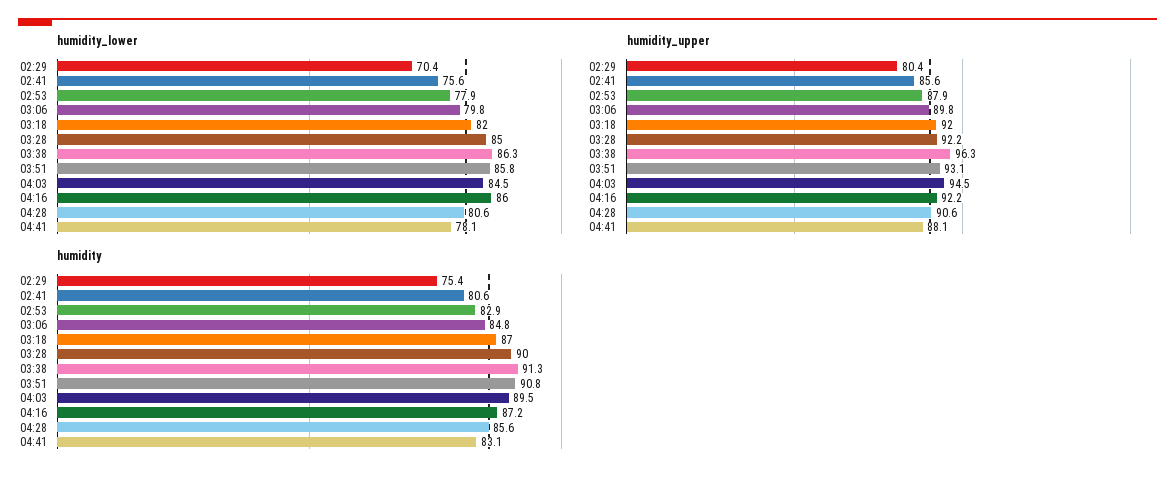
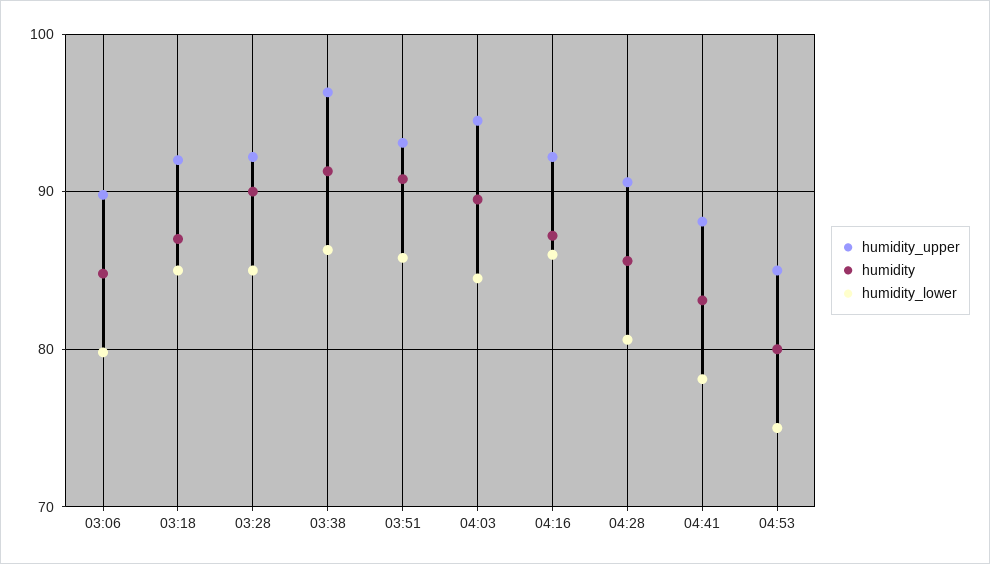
humidity_lower, 02:29: 70.4 -> none
humidity_lower, 02:41: 75.6 -> none
humidity_lower, 02:53: 77.9 -> none
humidity_lower, 03:18: 82 -> 85
humidity_upper, 02:29: 80.4 -> none
humidity_upper, 02:41: 85.6 -> none
humidity_upper, 02:53: 87.9 -> none
humidity, 02:29: 75.4 -> none
humidity, 02:41: 80.6 -> none
humidity, 02:53: 82.9 -> none
humidity_upper, 04:53: none -> 85
humidity, 04:53: none -> 80
humidity_lower, 04:53: none -> 75

